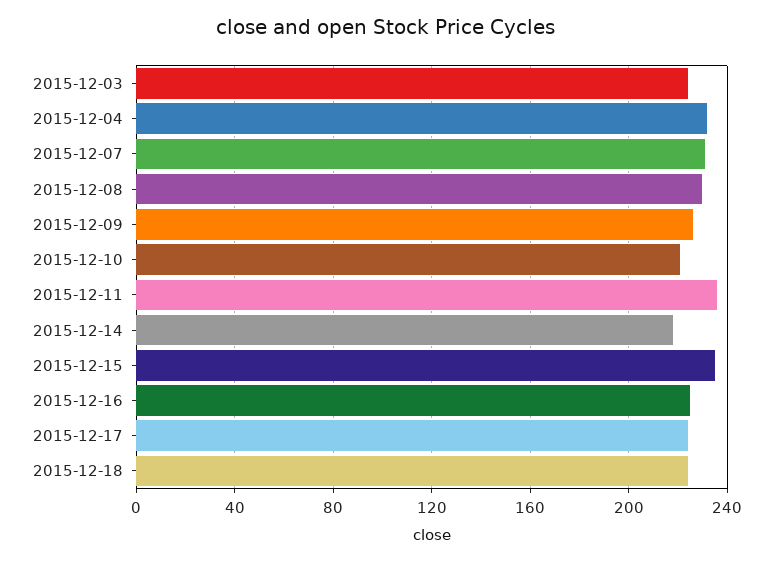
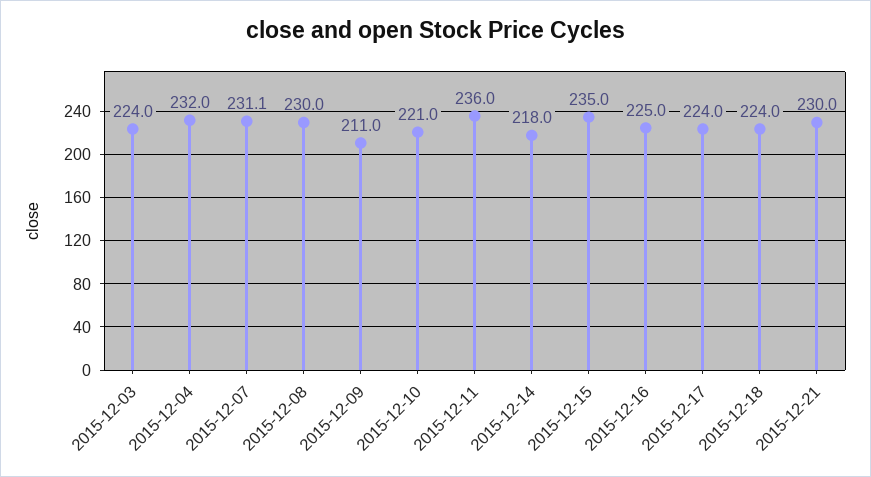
2015-12-09: 225 -> 211
2015-12-21: none -> 230

